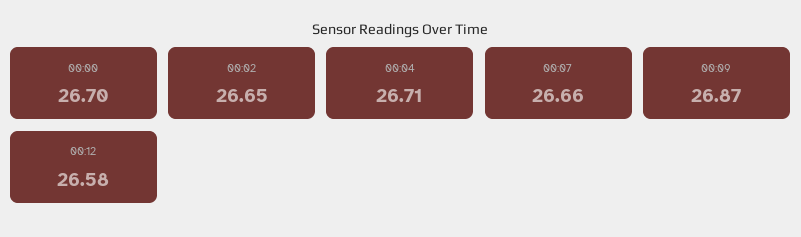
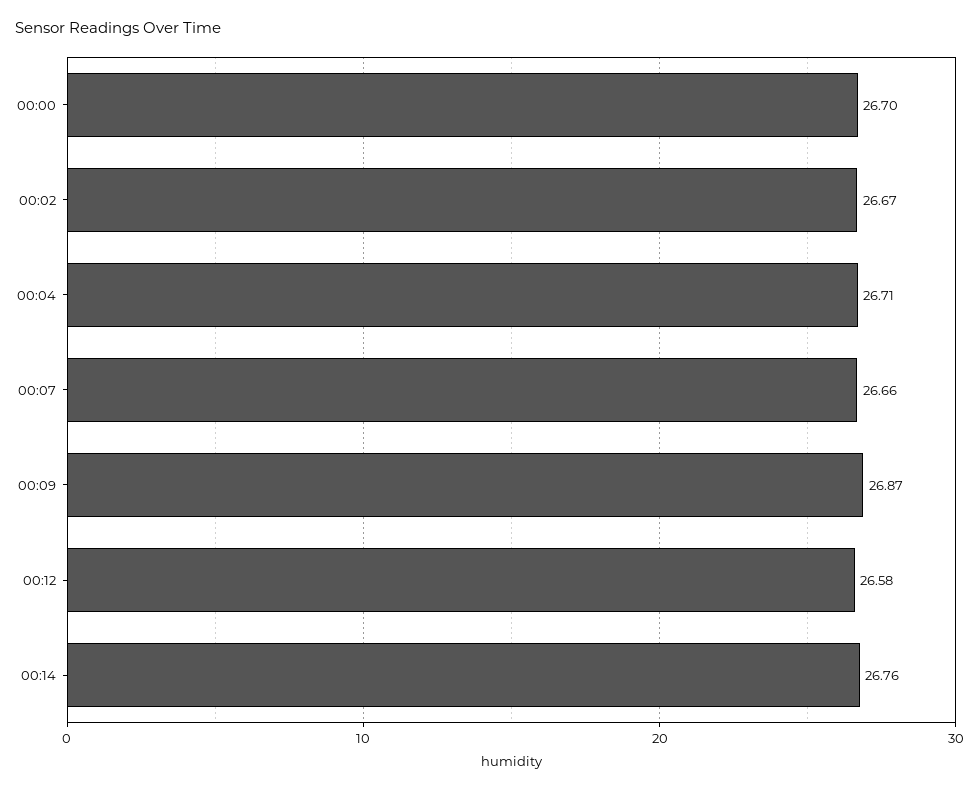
00:02: 26.65 -> 26.67
00:14: none -> 26.76

